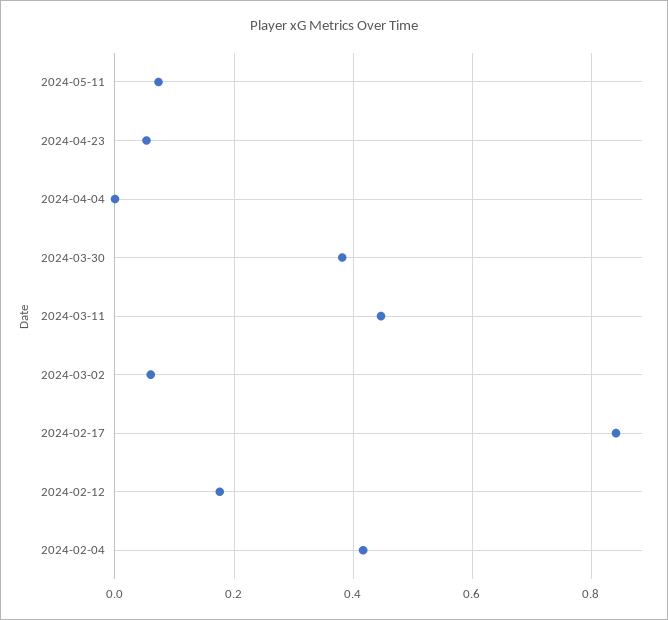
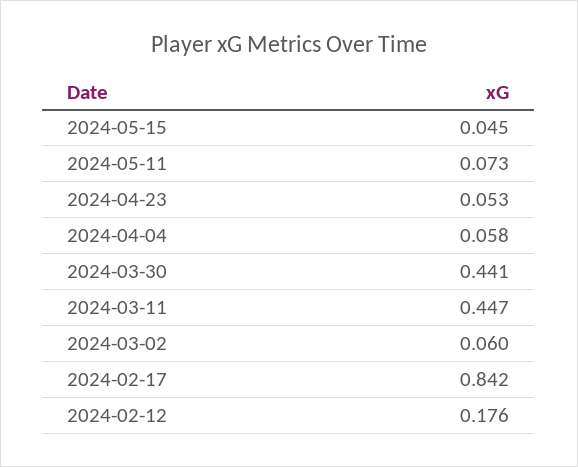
2024-04-04: 0 -> 0.058
2024-03-30: 0.38 -> 0.441
2024-02-04: 0.42 -> none
2024-05-15: none -> 0.045

